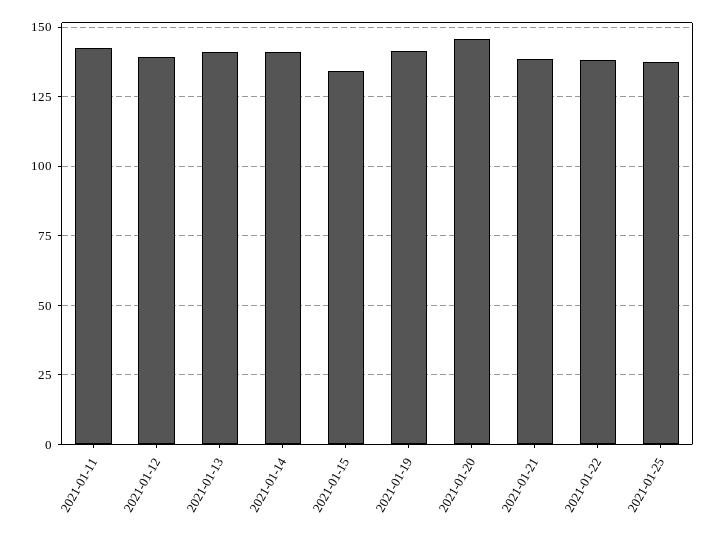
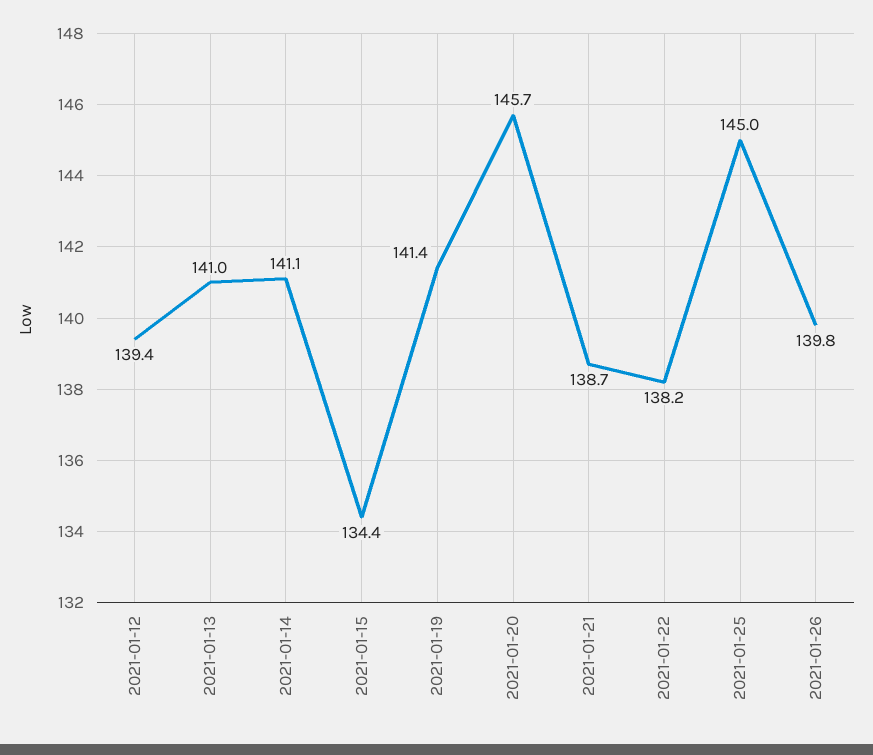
2021-01-11: 142.5 -> none
2021-01-25: 137.5 -> 145
2021-01-26: none -> 139.8

